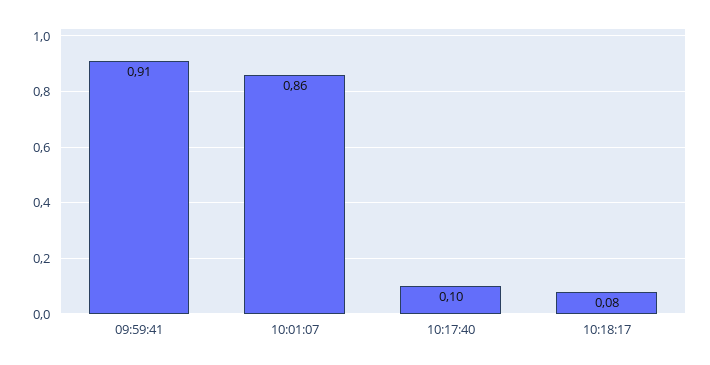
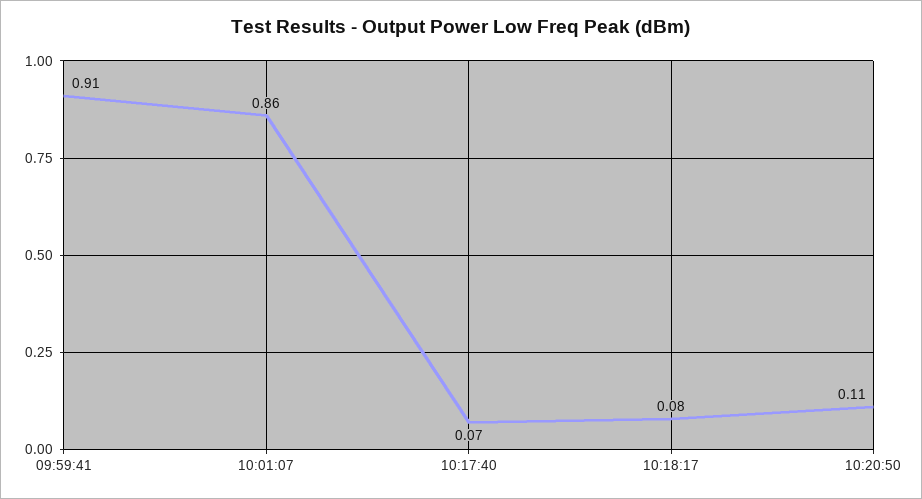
10:17:40: 0.1 -> 0.07
10:20:50: none -> 0.11

